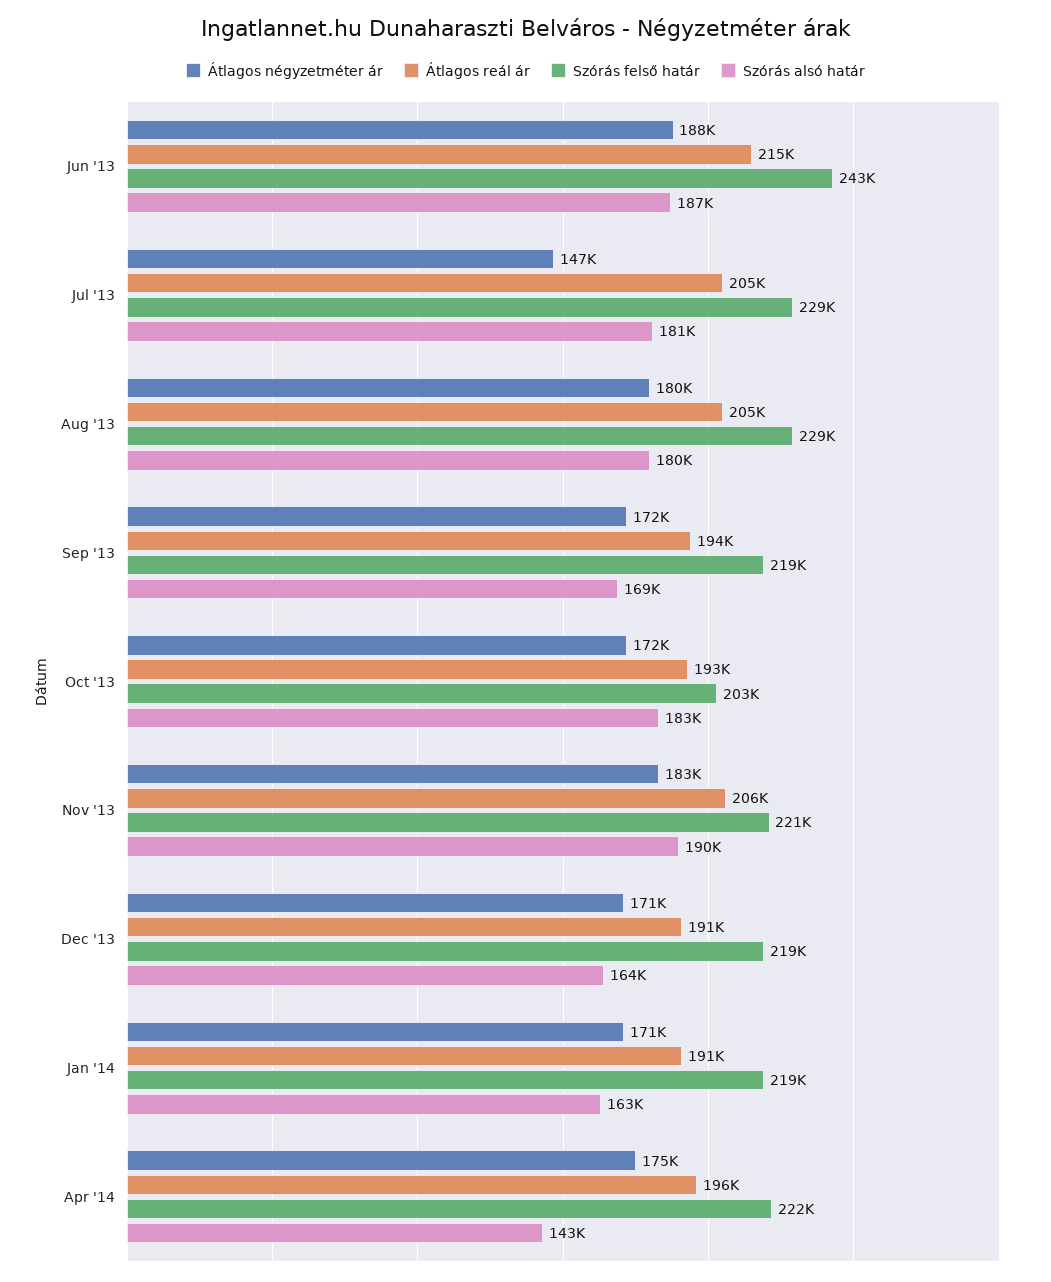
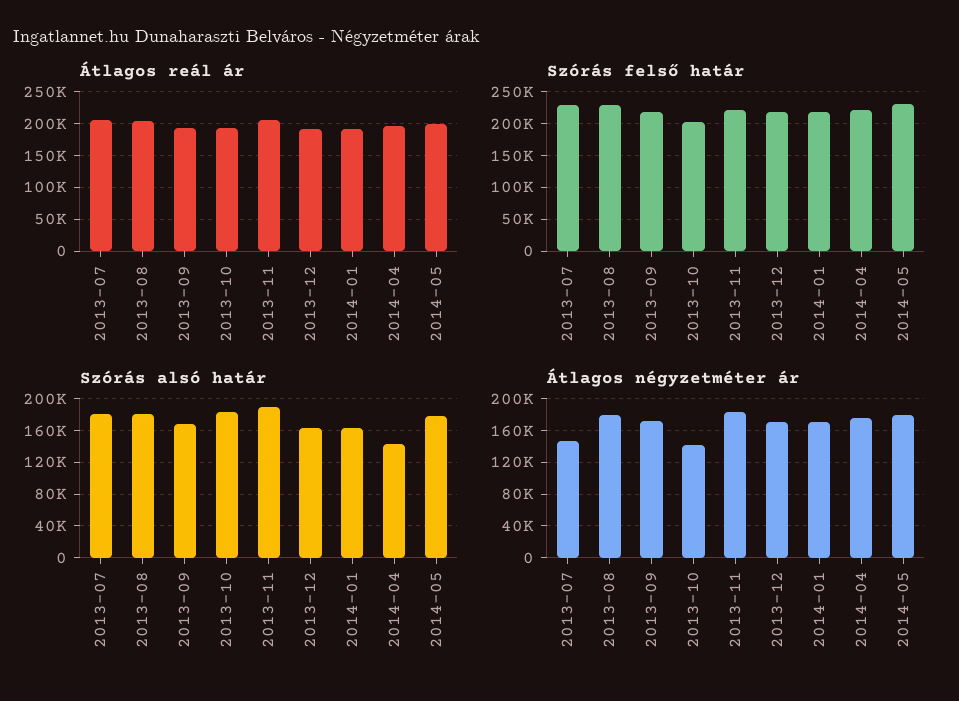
Átlagos négyzetméter ár, Jun '13: 188000 -> none
Átlagos reál ár, Jun '13: 215000 -> none
Szórás felső határ, Jun '13: 243000 -> none
Szórás alsó határ, Jun '13: 187000 -> none
Átlagos négyzetméter ár, Oct '13: 172000 -> 140000
Átlagos reál ár, 2014-05: none -> 200000
Szórás felső határ, 2014-05: none -> 230000
Szórás alsó határ, 2014-05: none -> 180000
Átlagos négyzetméter ár, 2014-05: none -> 180000

